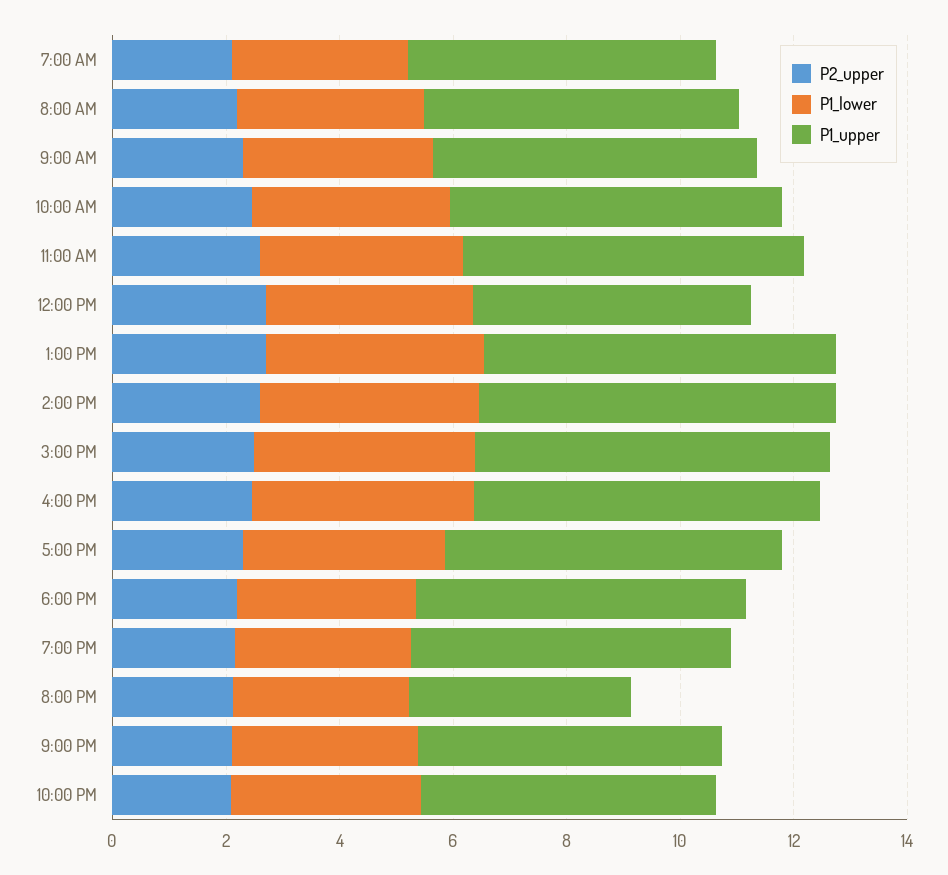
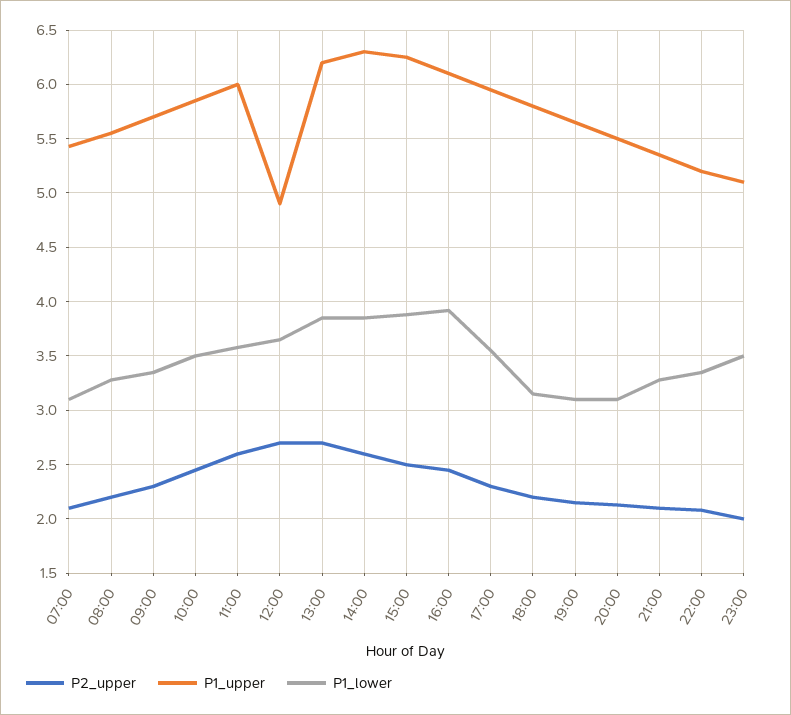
P1_upper, 8:00 PM: 4 -> 5.5
P2_upper, 23:00: none -> 2
P1_upper, 23:00: none -> 5.1
P1_lower, 23:00: none -> 3.5

